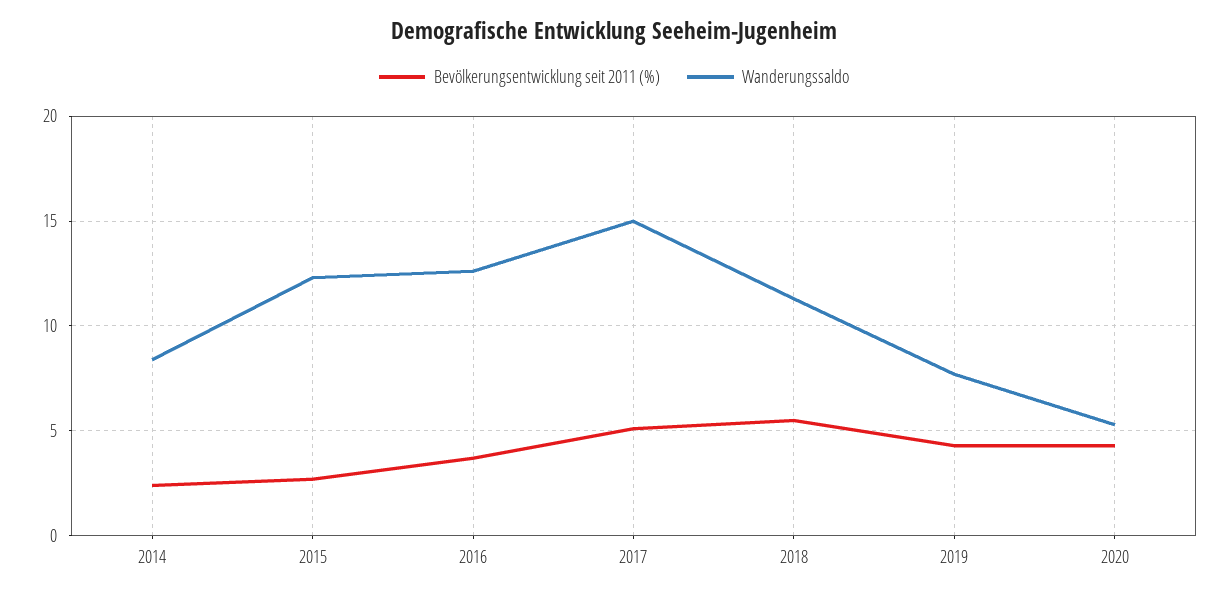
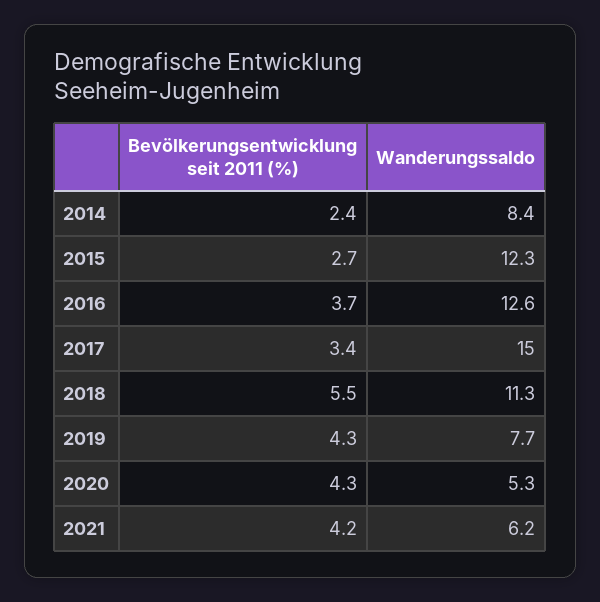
Bevölkerungsentwicklung seit 2011 (%), 2017: 5 -> 3.4
Bevölkerungsentwicklung seit 2011 (%), 2021: none -> 4.2
Wanderungssaldo, 2021: none -> 6.2

